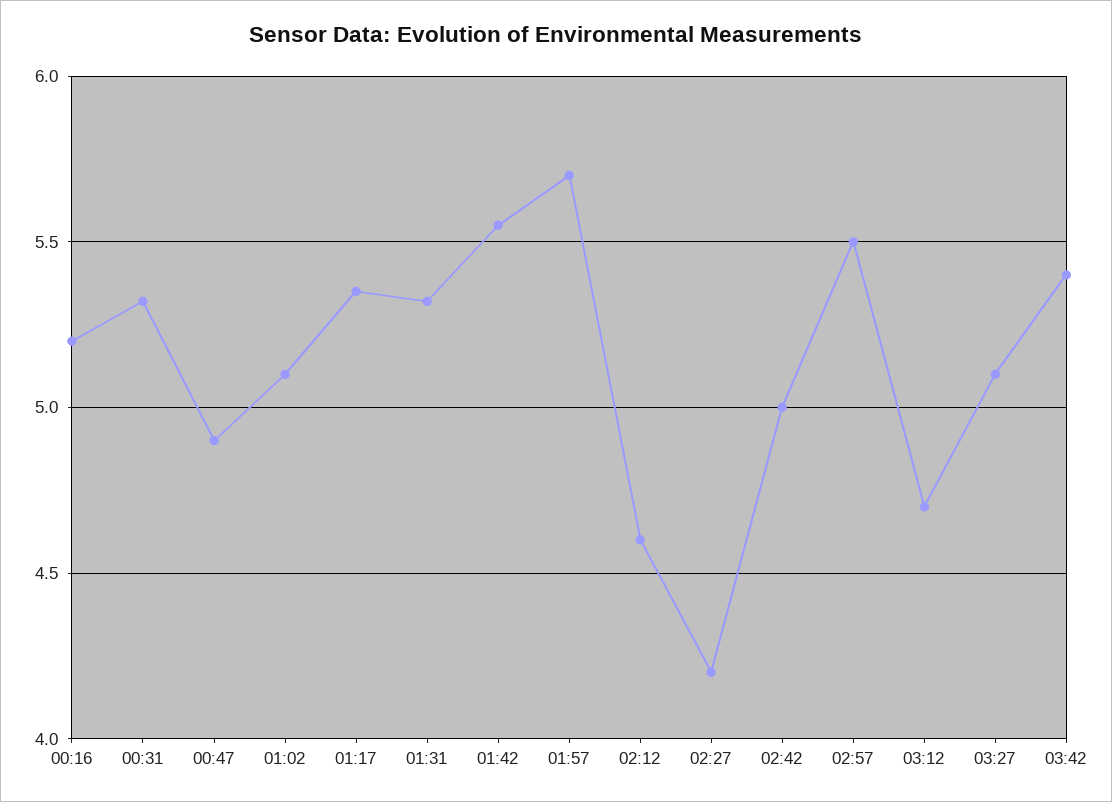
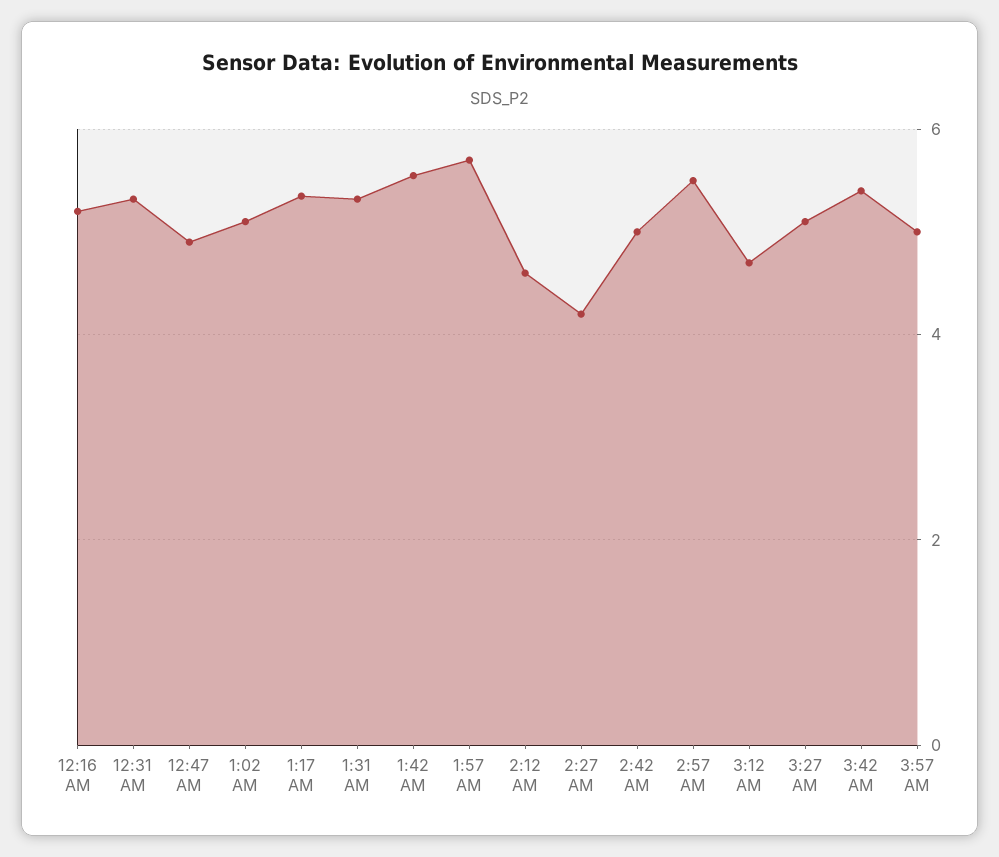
3:57 AM: none -> 5

